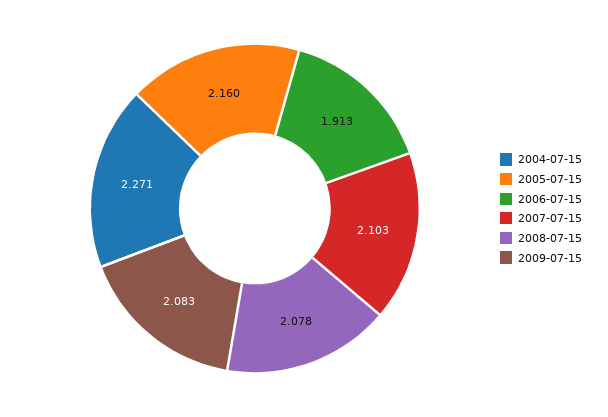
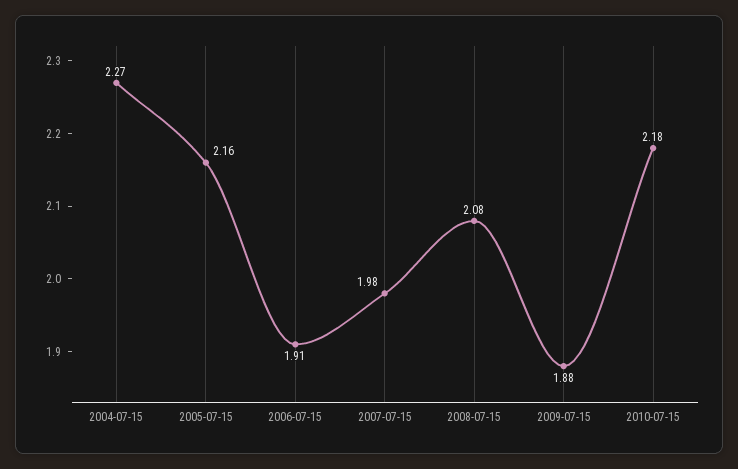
2007-07-15: 2.103 -> 1.98
2009-07-15: 2.083 -> 1.88
2010-07-15: none -> 2.18

